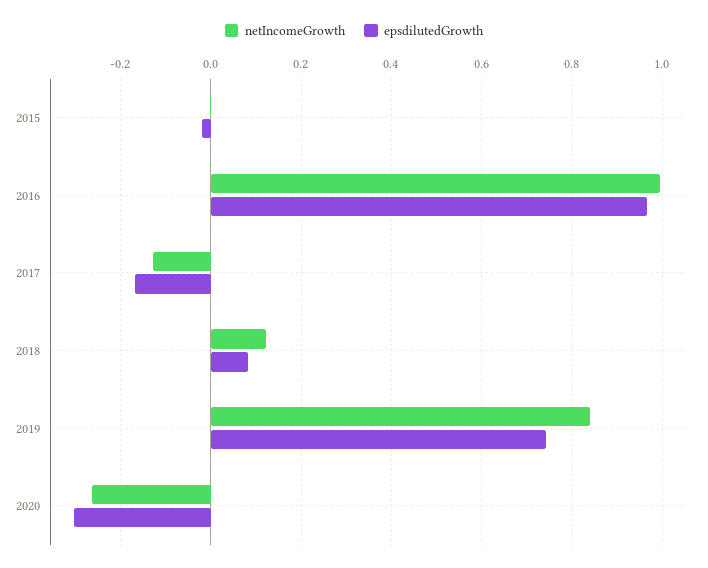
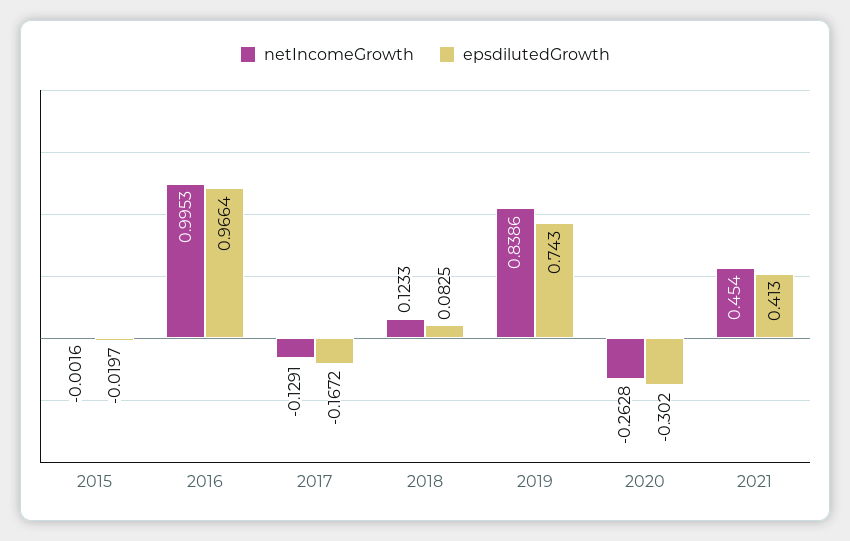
netIncomeGrowth, 2021: none -> 0.454
epsdilutedGrowth, 2021: none -> 0.413

